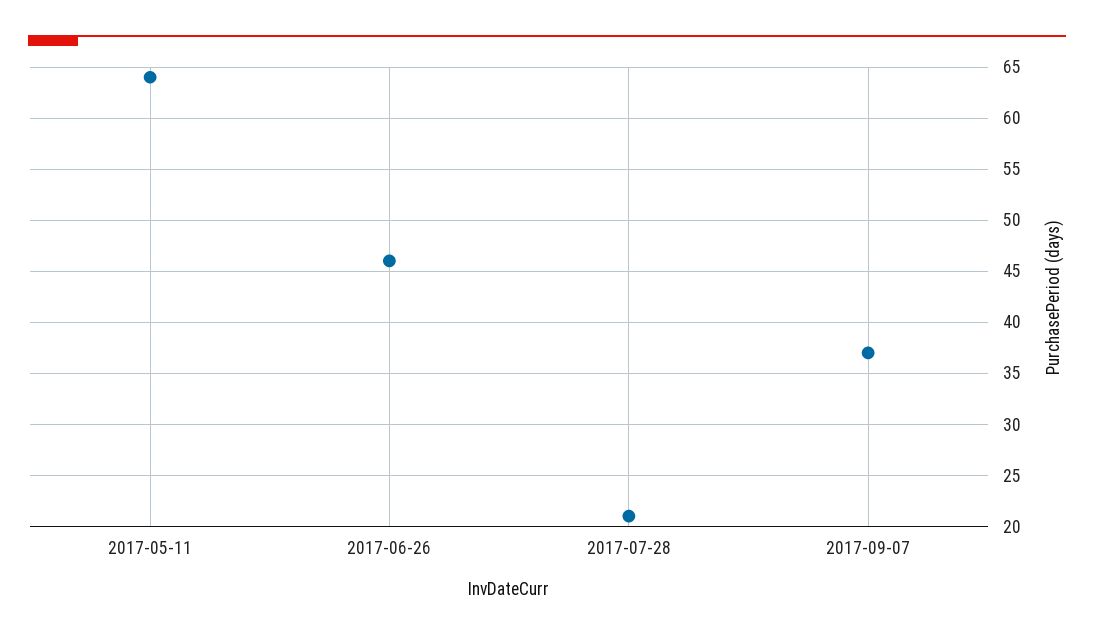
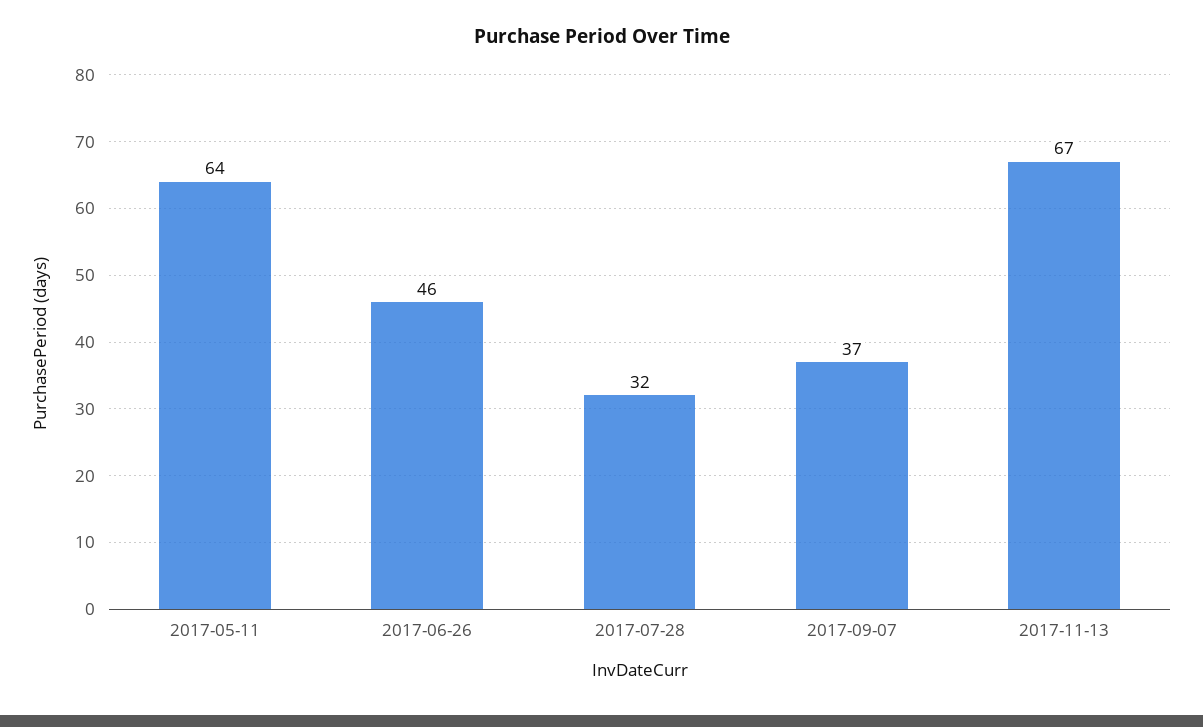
2017-07-28: 21 -> 32
2017-11-13: none -> 67

